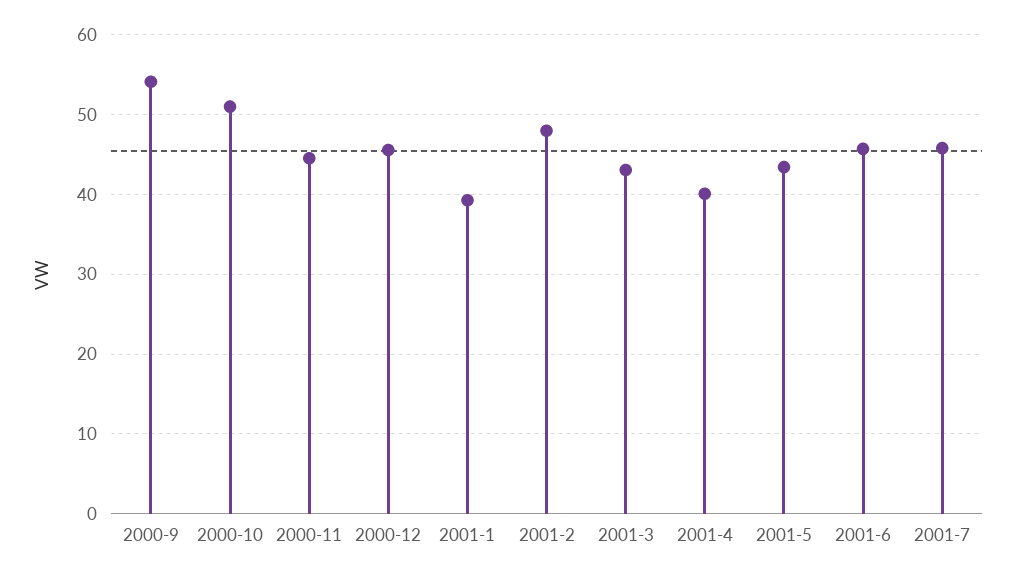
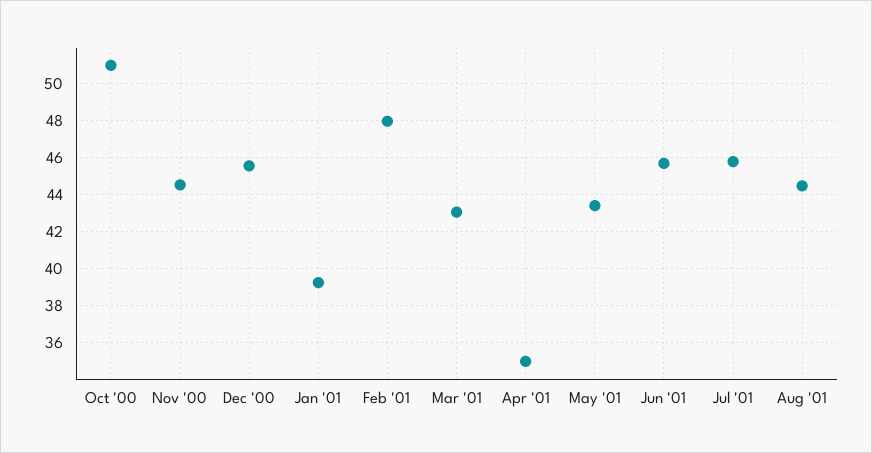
2000-9: 54 -> none
2001-4: 40 -> 35
Aug '01: none -> 44.5

